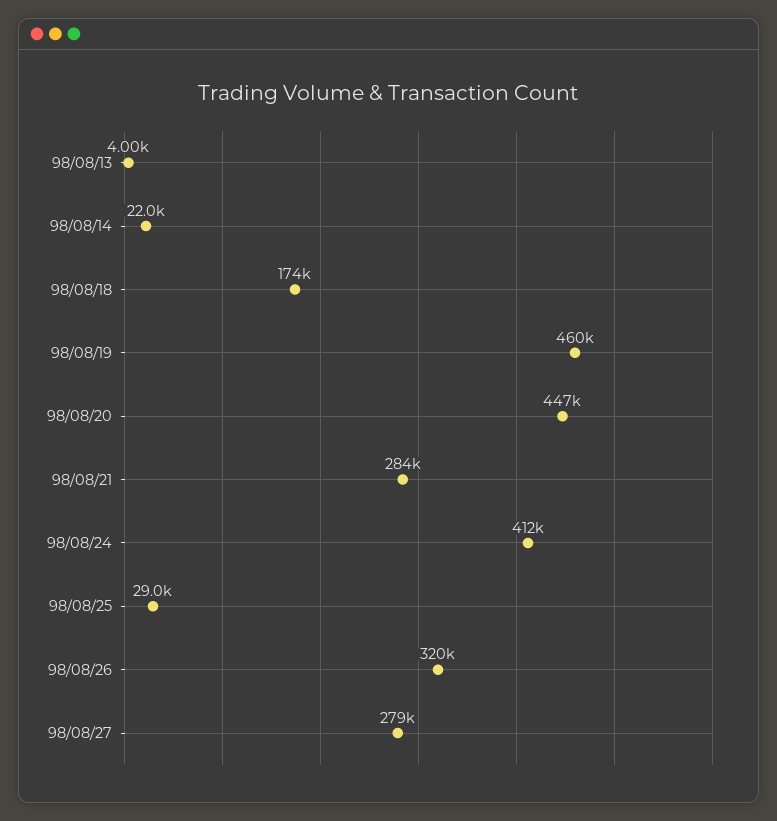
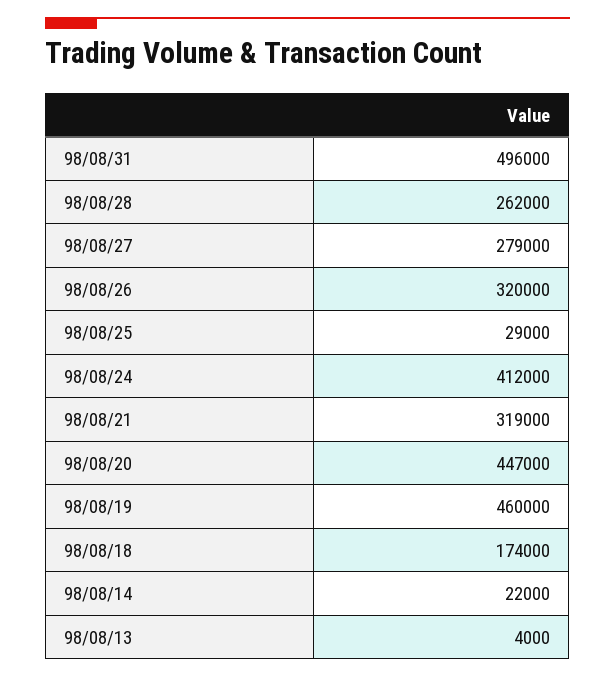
98/08/21: 284000 -> 319000
98/08/31: none -> 496000
98/08/28: none -> 262000

